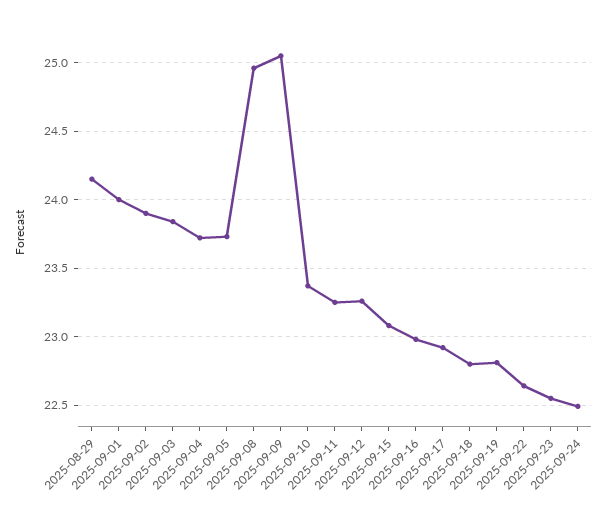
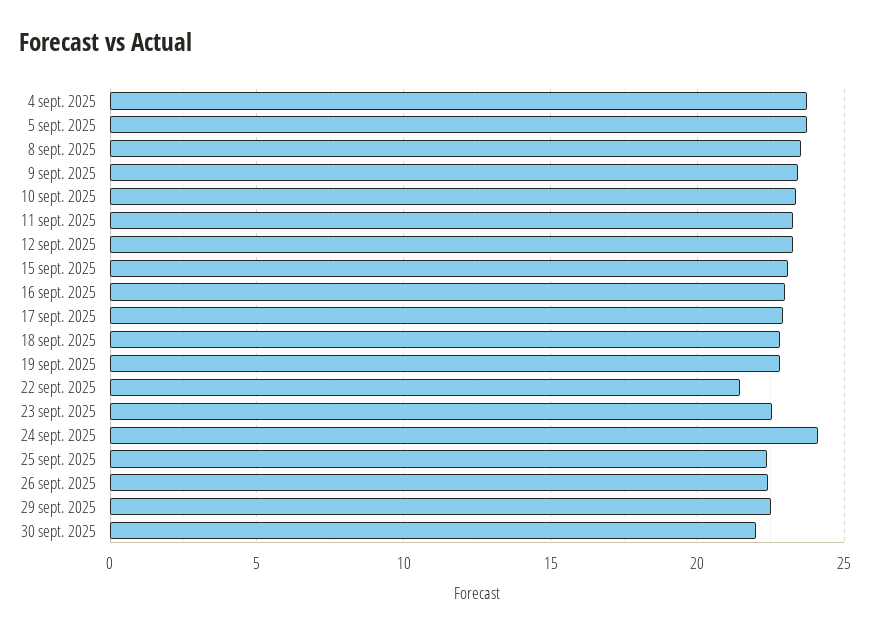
2025-08-29: 24.15 -> none
2025-09-01: 24 -> none
2025-09-02: 23.9 -> none
2025-09-03: 23.85 -> none
2025-09-08: 24.95 -> 23.5
2025-09-09: 25.05 -> 23.5
2025-09-22: 22.65 -> 21.5
2025-09-24: 22.5 -> 24
25 sept. 2025: none -> 22.5
26 sept. 2025: none -> 22.5
29 sept. 2025: none -> 22.5
30 sept. 2025: none -> 22

